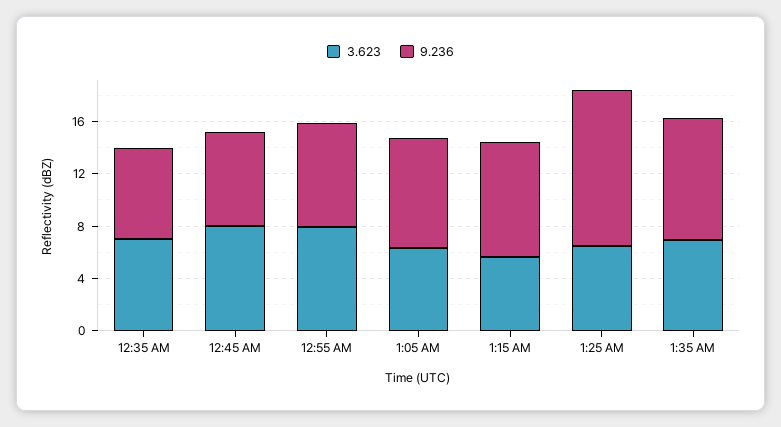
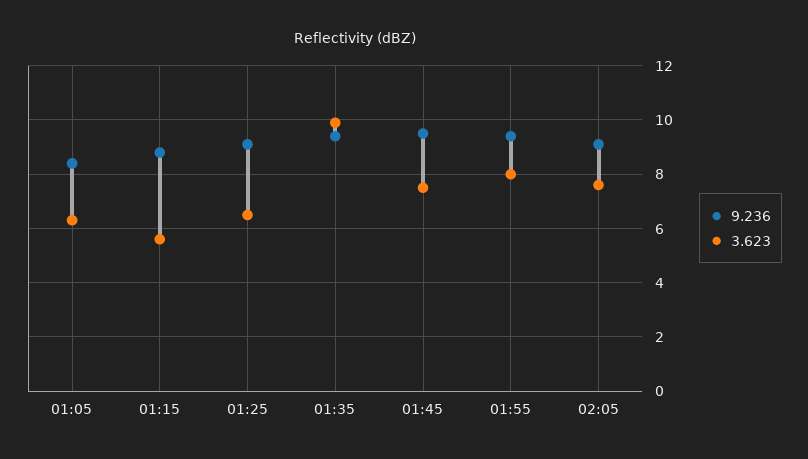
3.623, 12:35 AM: 7 -> none
9.236, 12:35 AM: 7 -> none
3.623, 12:45 AM: 8 -> none
9.236, 12:45 AM: 7 -> none
3.623, 12:55 AM: 8 -> none
9.236, 12:55 AM: 8 -> none
9.236, 1:25 AM: 12 -> 9
3.623, 1:35 AM: 7 -> 10
9.236, 01:45: none -> 9.5
3.623, 01:45: none -> 7.5
9.236, 01:55: none -> 9.5
3.623, 01:55: none -> 8
9.236, 02:05: none -> 9
3.623, 02:05: none -> 7.5

